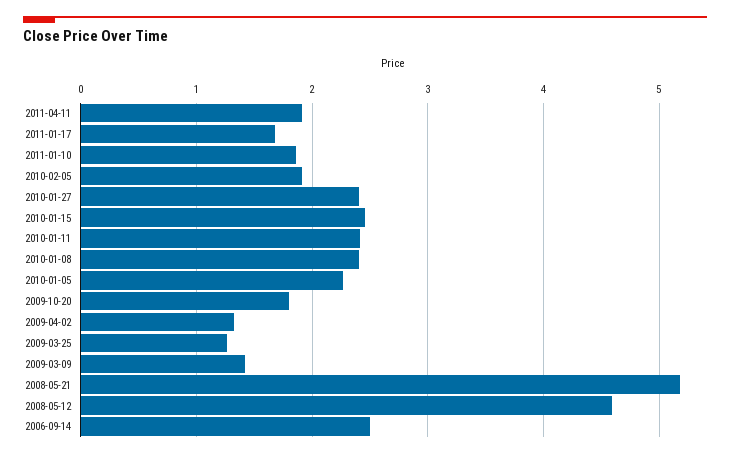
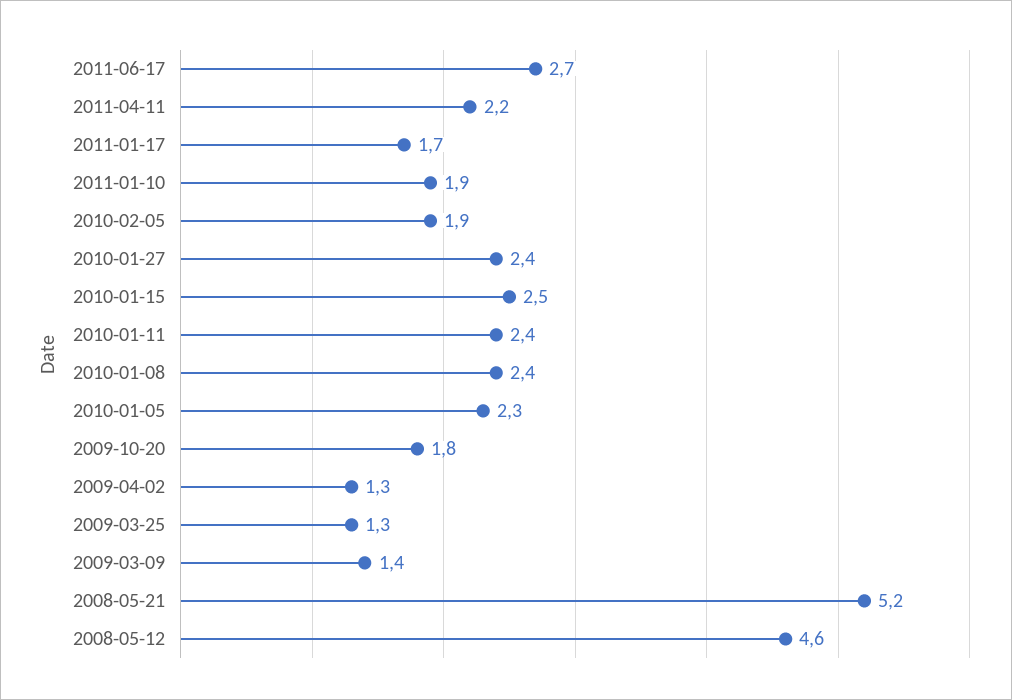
2011-04-11: 1.9 -> 2.2
2006-09-14: 2.5 -> none
2011-06-17: none -> 2.7

